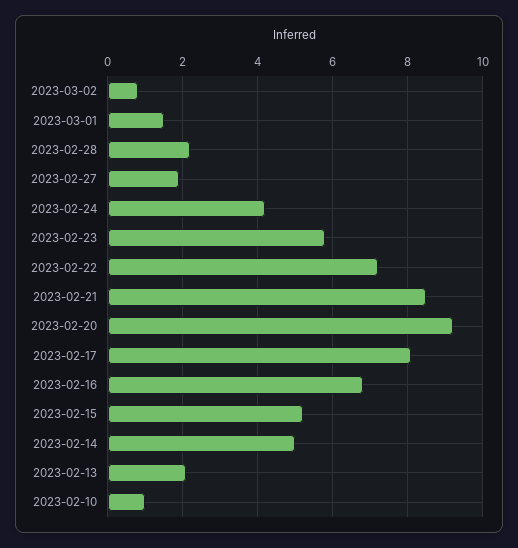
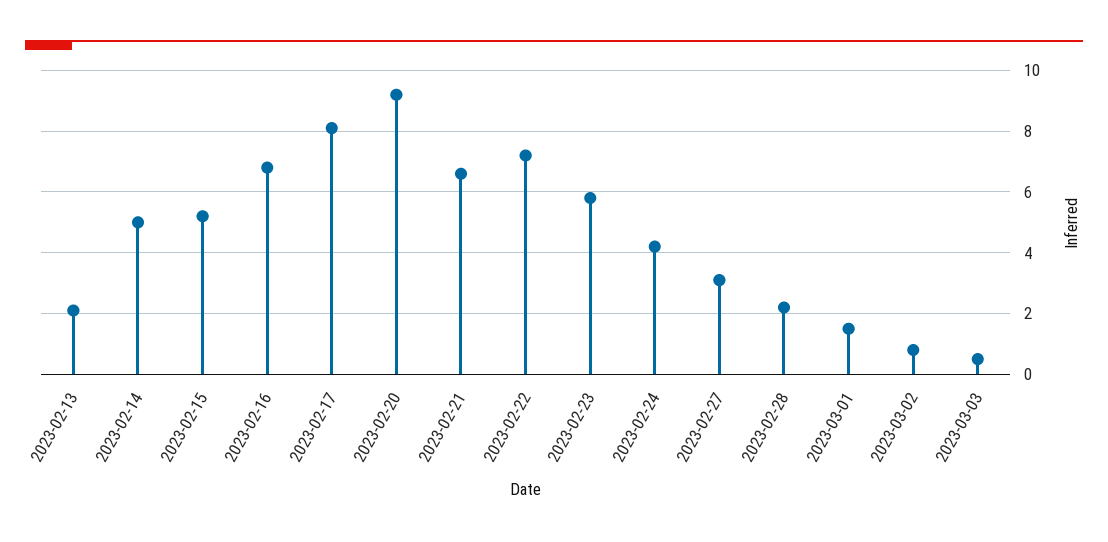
2023-02-27: 2 -> 3
2023-02-21: 8.5 -> 6.5
2023-02-10: 1 -> none
2023-03-03: none -> 0.5

